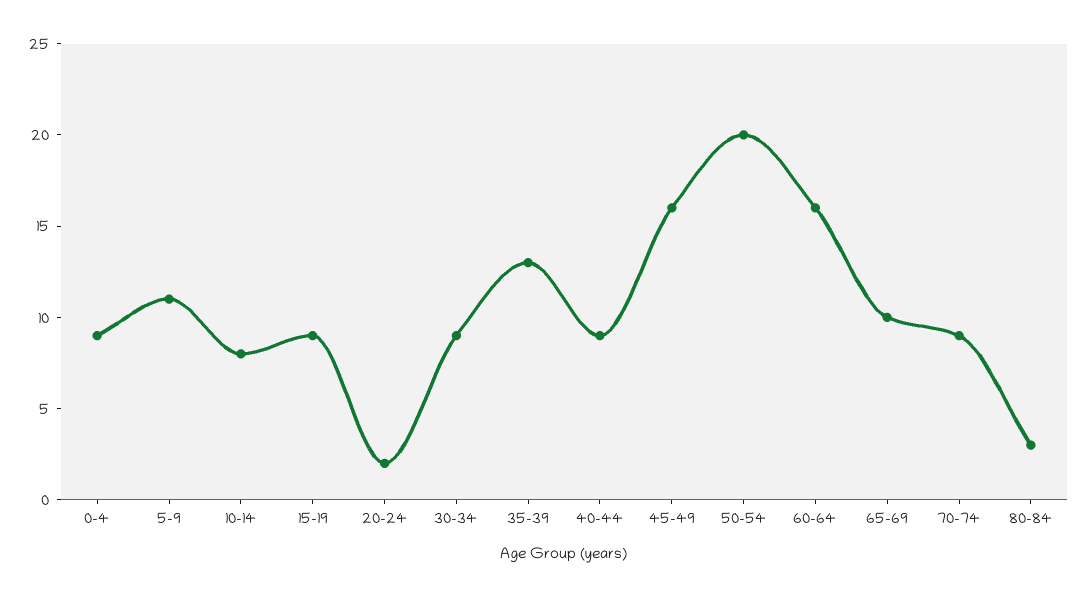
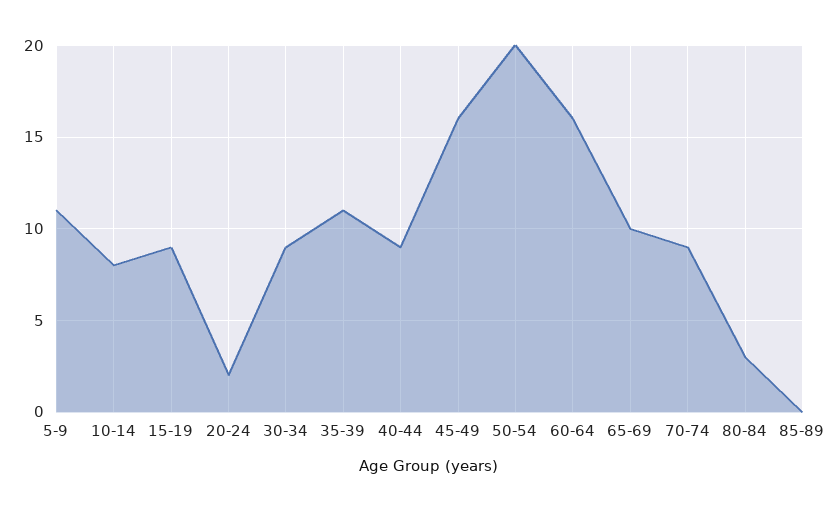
0-4: 9 -> none
35-39: 13 -> 11
85-89: none -> 0

